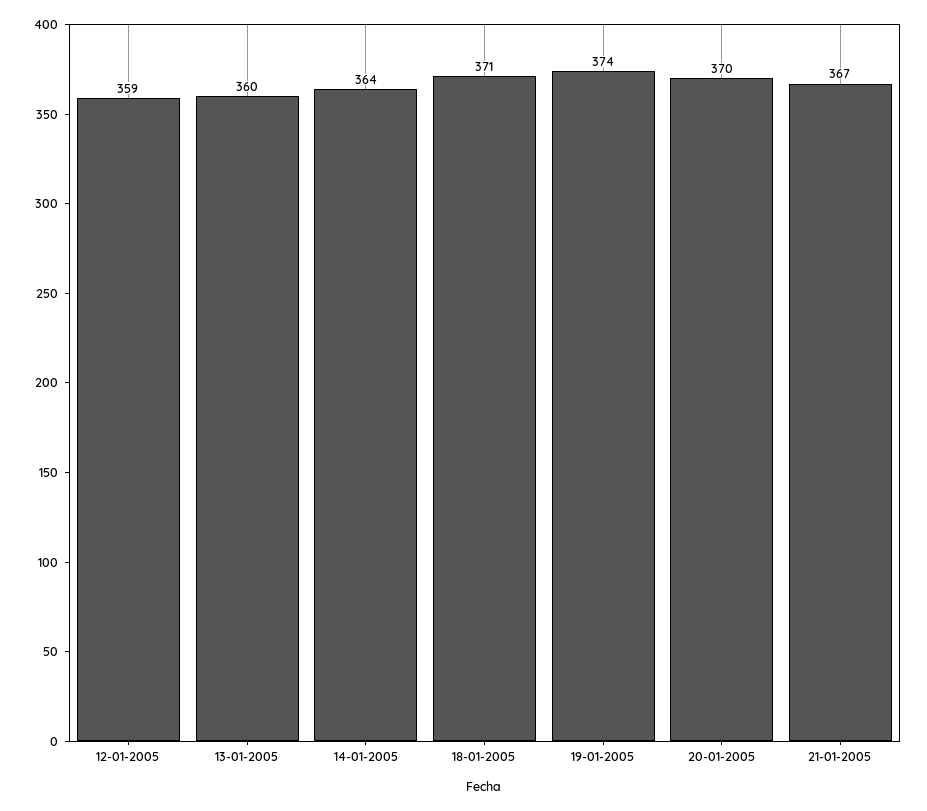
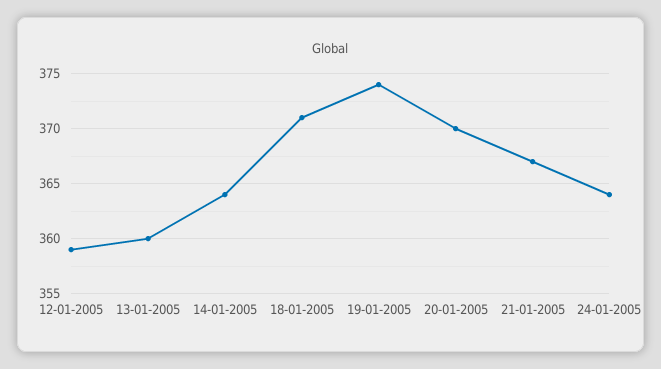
24-01-2005: none -> 364

